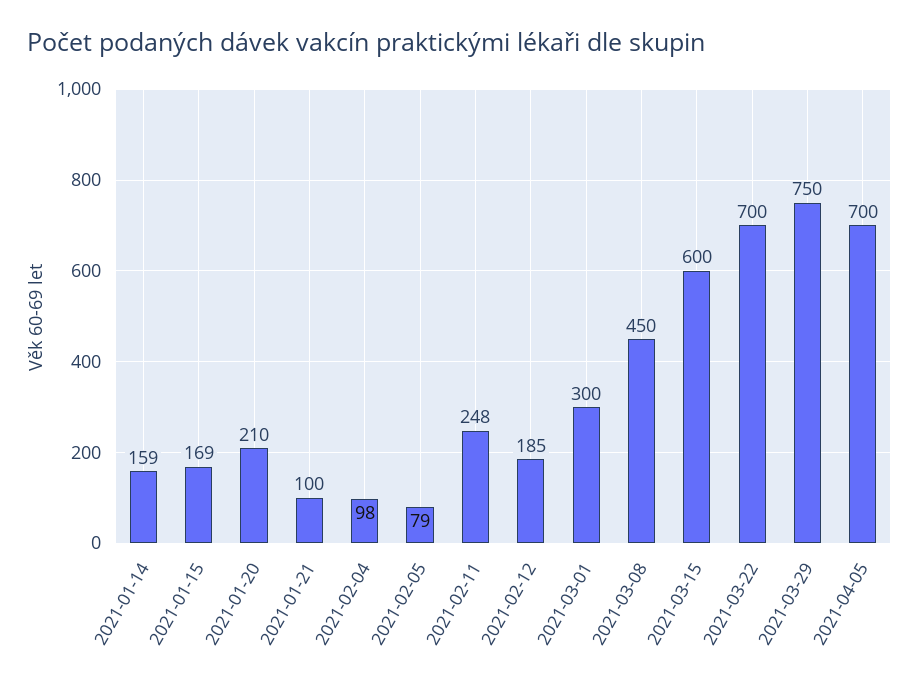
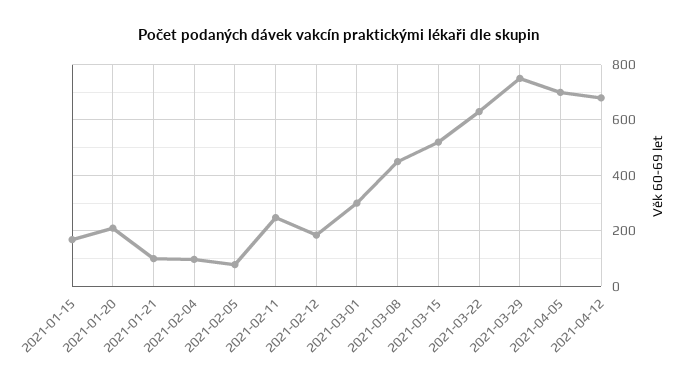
2021-01-14: 159 -> none
2021-03-15: 600 -> 525
2021-03-22: 700 -> 625
2021-04-12: none -> 675

